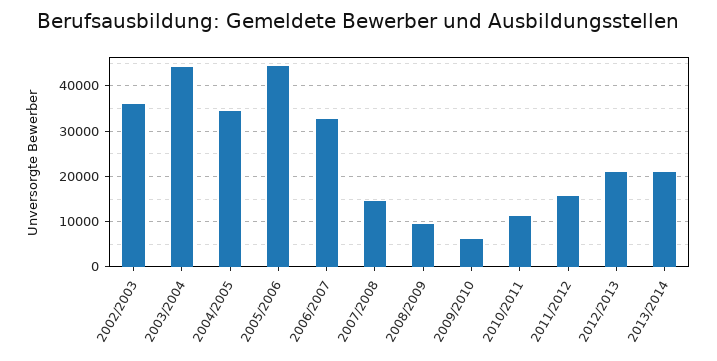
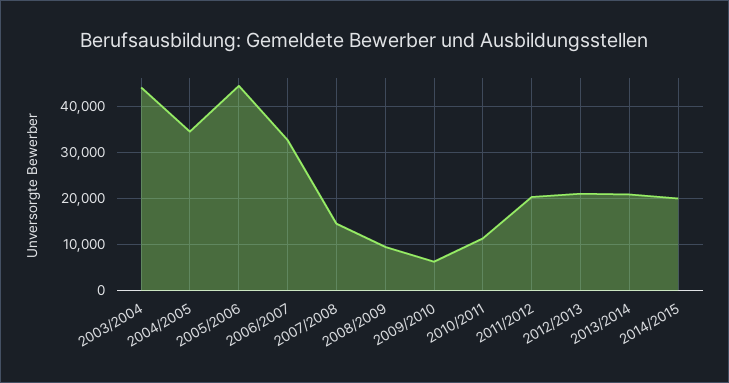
2002/2003: 36000 -> none
2011/2012: 16000 -> 20000
2014/2015: none -> 20000

